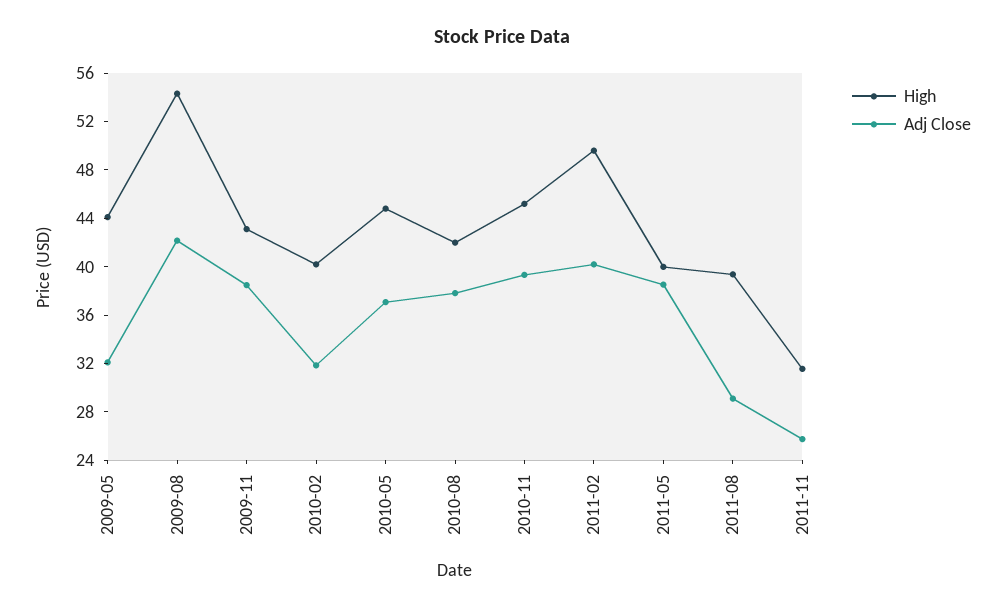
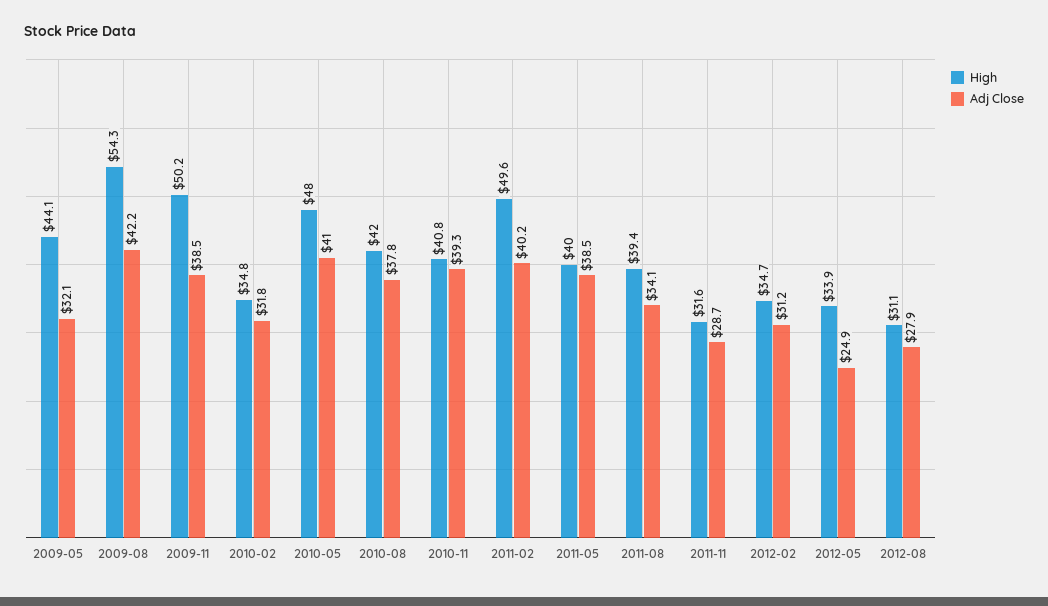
High, 2009-11: 43 -> 50.2
High, 2010-02: 40 -> 34.8
High, 2010-05: 45 -> 48
Adj Close, 2010-05: 37 -> 41
High, 2010-11: 45 -> 40.8
Adj Close, 2011-08: 29 -> 34.1
Adj Close, 2011-11: 26 -> 28.7
High, 2012-02: none -> 34.7
Adj Close, 2012-02: none -> 31.2
High, 2012-05: none -> 33.9
Adj Close, 2012-05: none -> 24.9
High, 2012-08: none -> 31.1
Adj Close, 2012-08: none -> 27.9

